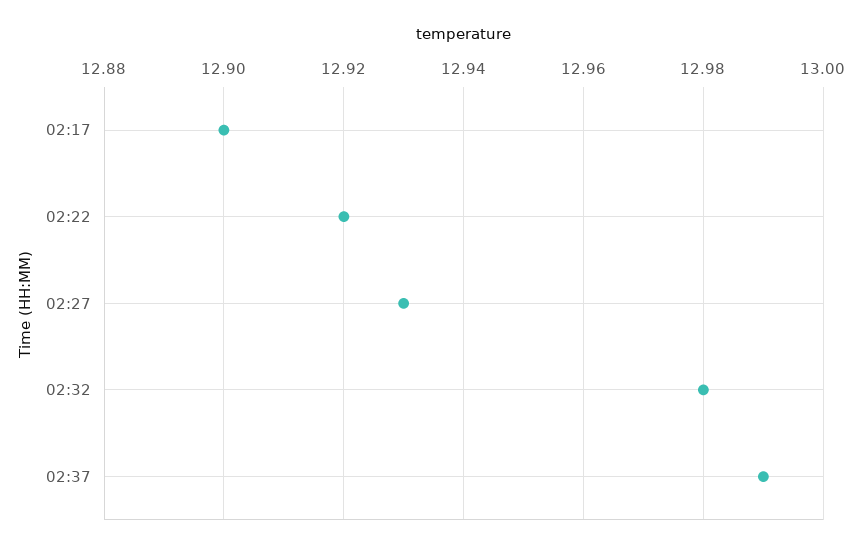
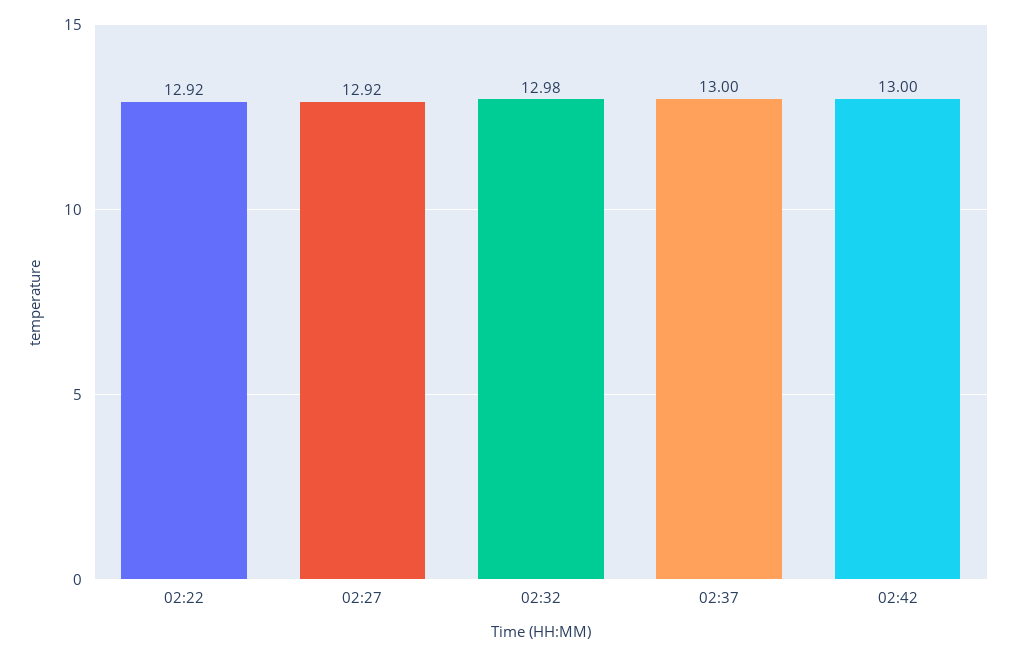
02:17: 12.9 -> none
02:27: 12.93 -> 12.92
02:37: 12.99 -> 13
02:42: none -> 13

